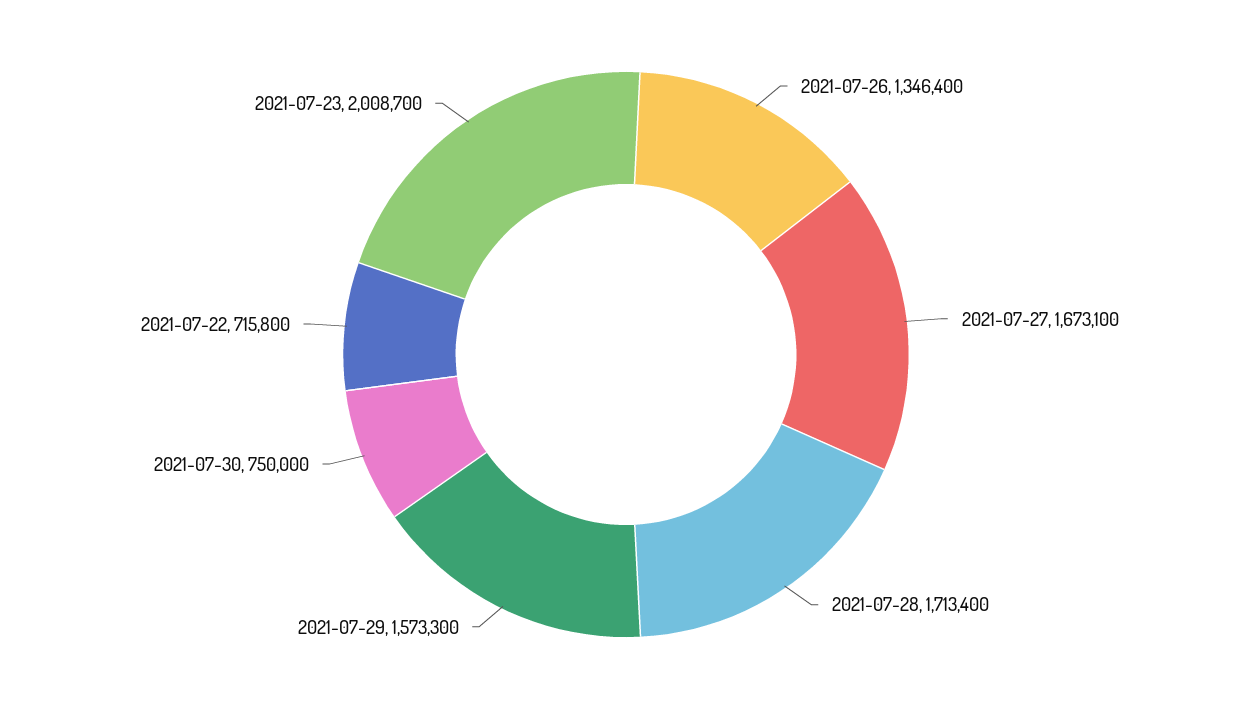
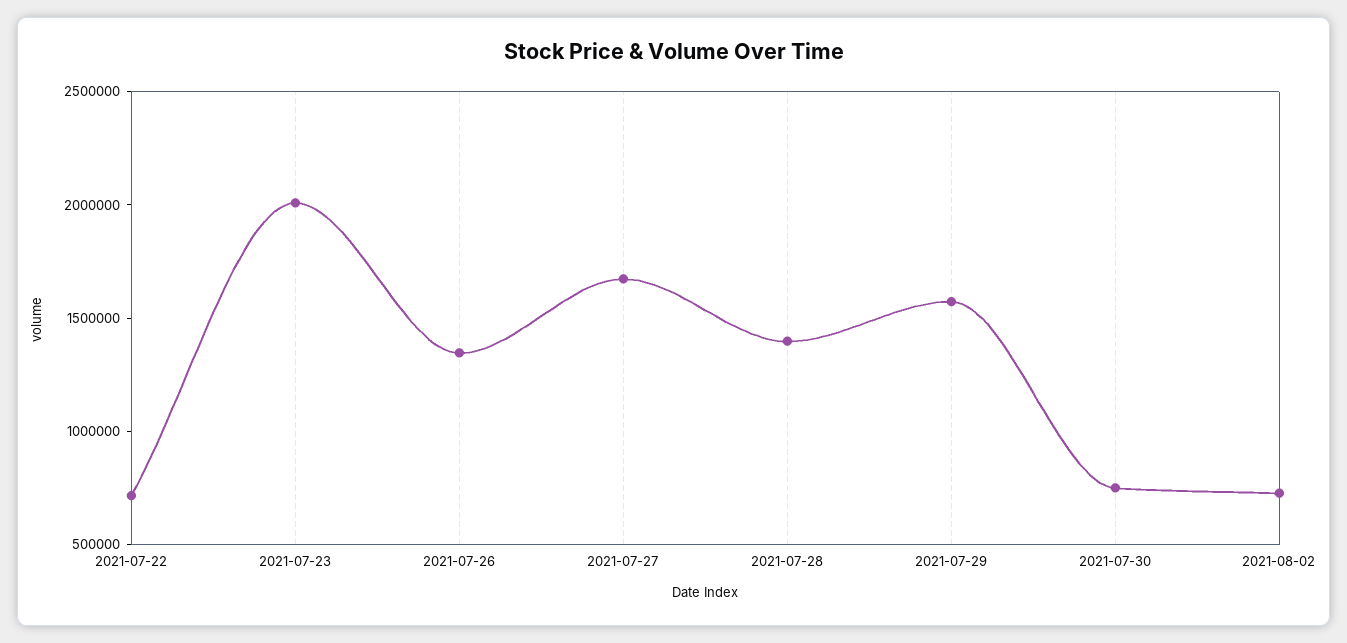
2021-07-28: 1713400 -> 1400000
2021-08-02: none -> 700000

